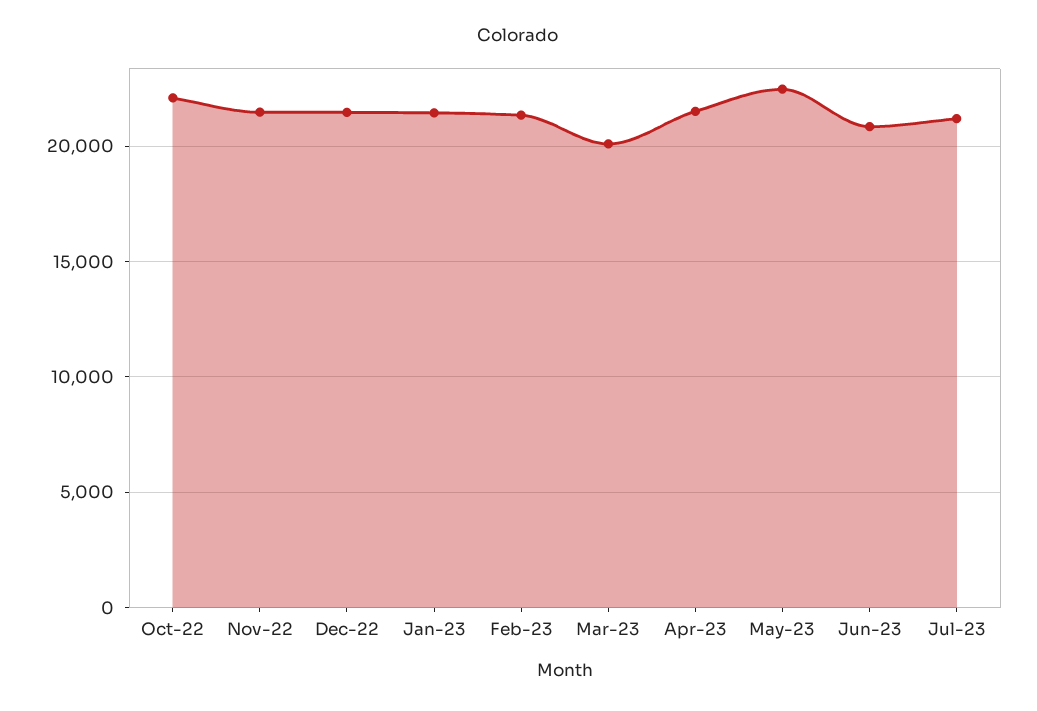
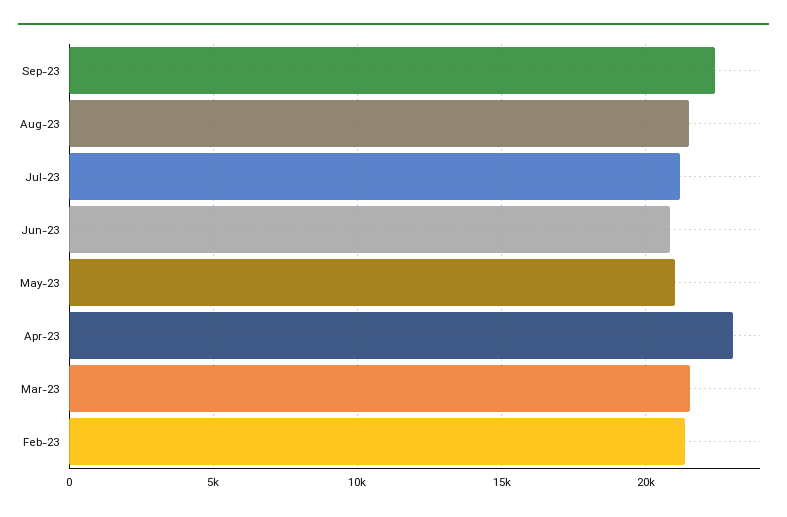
Oct-22: 22000 -> none
Nov-22: 21500 -> none
Dec-22: 21500 -> none
Jan-23: 21500 -> none
Mar-23: 20000 -> 21500
Apr-23: 21500 -> 23000
May-23: 22500 -> 21000
Sep-23: none -> 22500
Aug-23: none -> 21500

